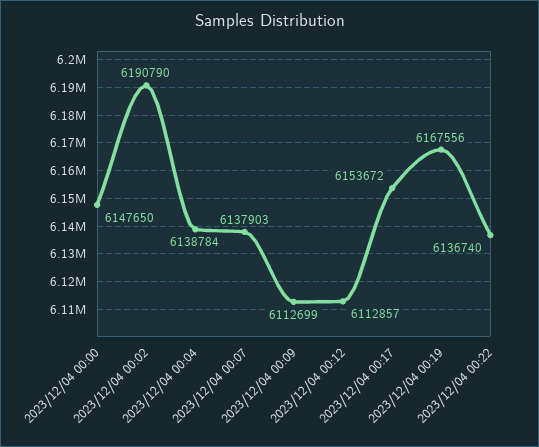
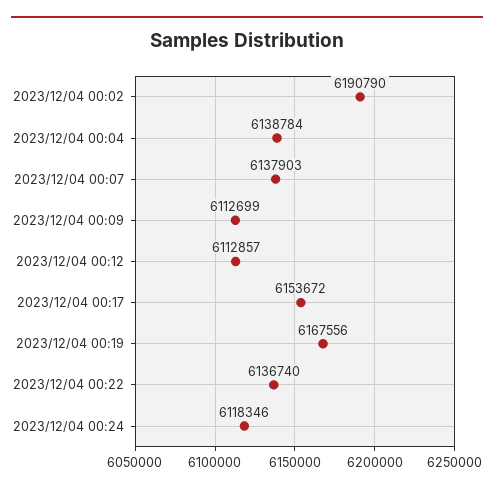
2023/12/04 00:00: 6147650 -> none
2023/12/04 00:24: none -> 6118346

